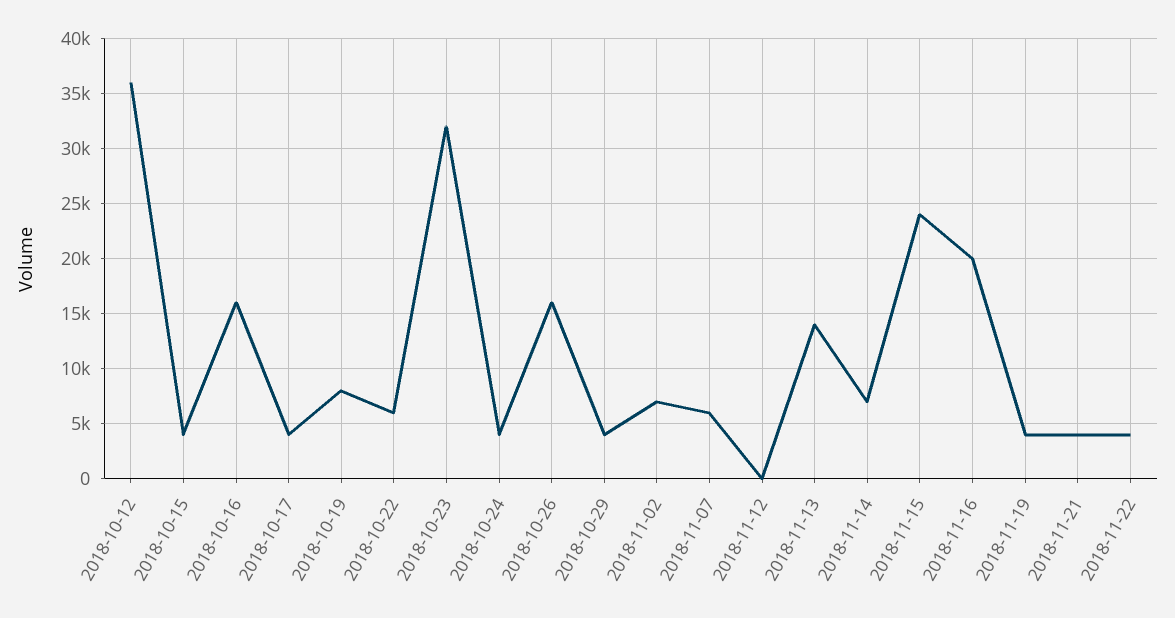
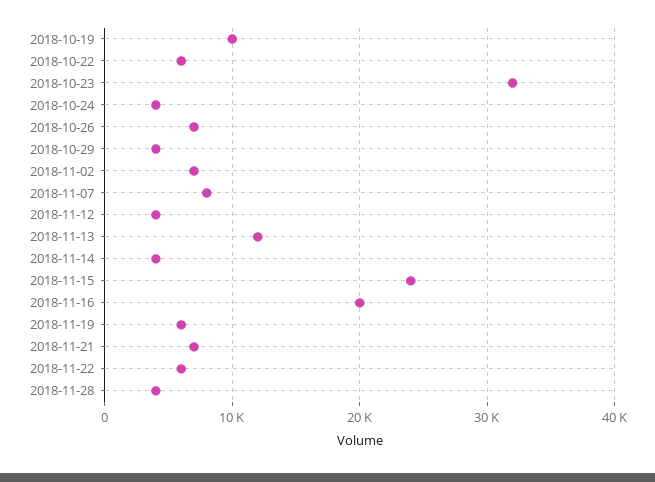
2018-10-12: 36000 -> none
2018-10-15: 4000 -> none
2018-10-16: 16000 -> none
2018-10-17: 4000 -> none
2018-10-19: 8000 -> 10000
2018-10-26: 16000 -> 7000
2018-11-07: 6000 -> 8000
2018-11-12: 0 -> 4000
2018-11-13: 14000 -> 12000
2018-11-14: 7000 -> 4000
2018-11-19: 4000 -> 6000
2018-11-21: 4000 -> 7000
2018-11-22: 4000 -> 6000
2018-11-28: none -> 4000

